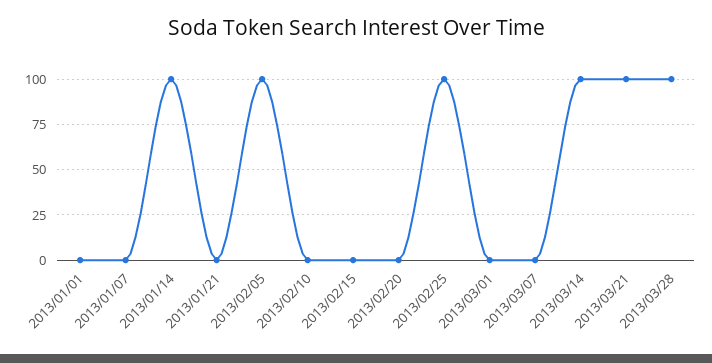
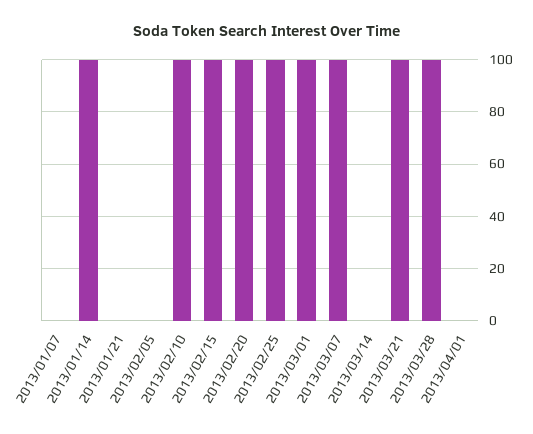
2013/01/01: 0 -> none
2013/02/05: 100 -> 0
2013/02/10: 0 -> 100
2013/02/15: 0 -> 100
2013/02/20: 0 -> 100
2013/03/01: 0 -> 100
2013/03/07: 0 -> 100
2013/03/14: 100 -> 0
2013/04/01: none -> 0

